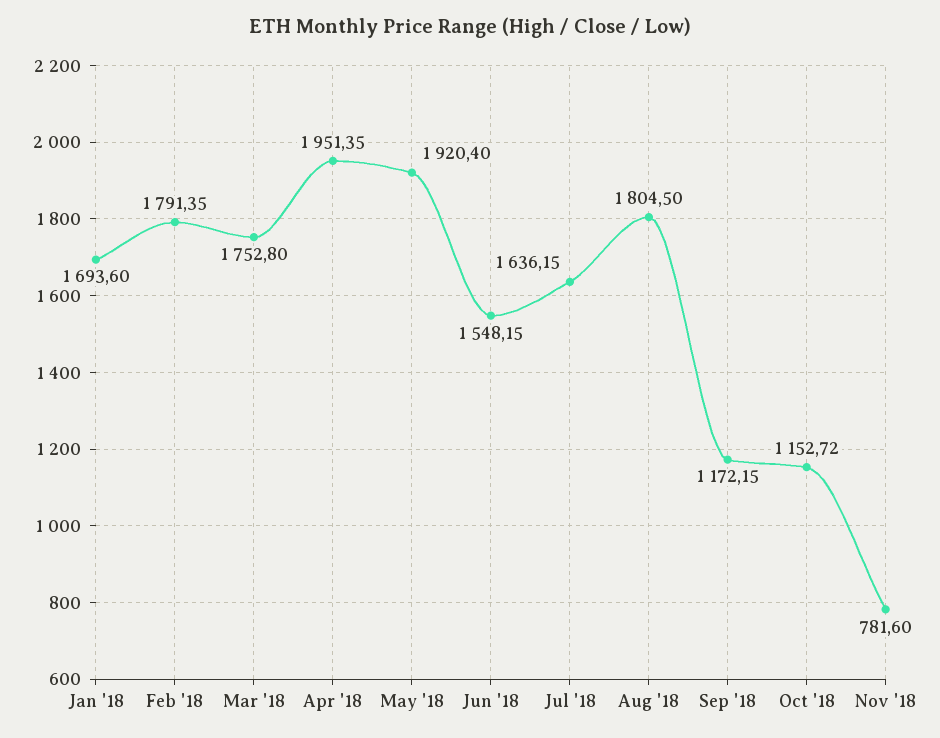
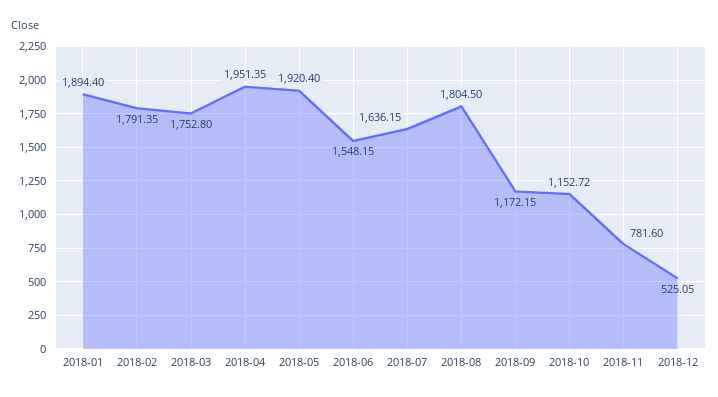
Jan '18: 1693.6 -> 1894.4
2018-12: none -> 525.05

